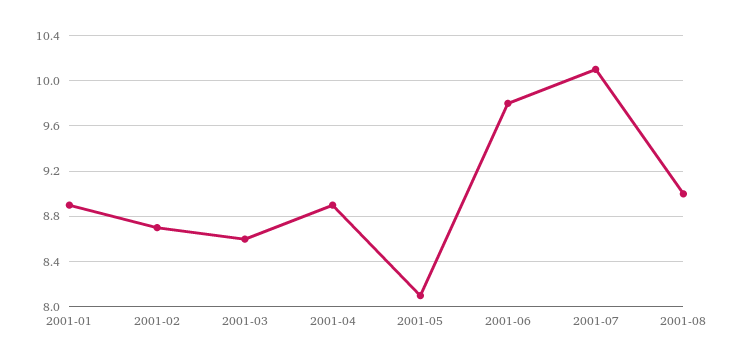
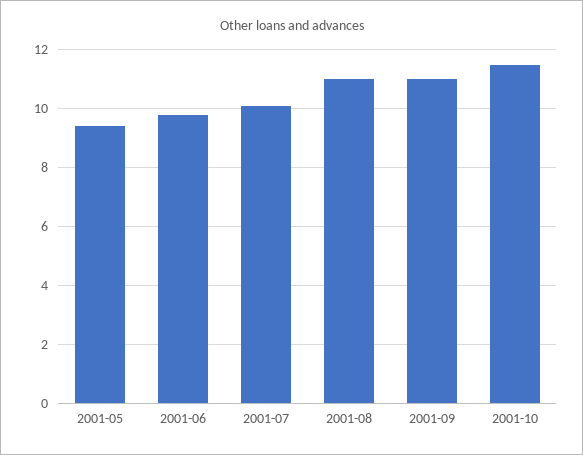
2001-01: 8.9 -> none
2001-02: 8.7 -> none
2001-03: 8.6 -> none
2001-04: 8.9 -> none
2001-05: 8.1 -> 9.5
2001-08: 9 -> 11
2001-09: none -> 11
2001-10: none -> 11.5

